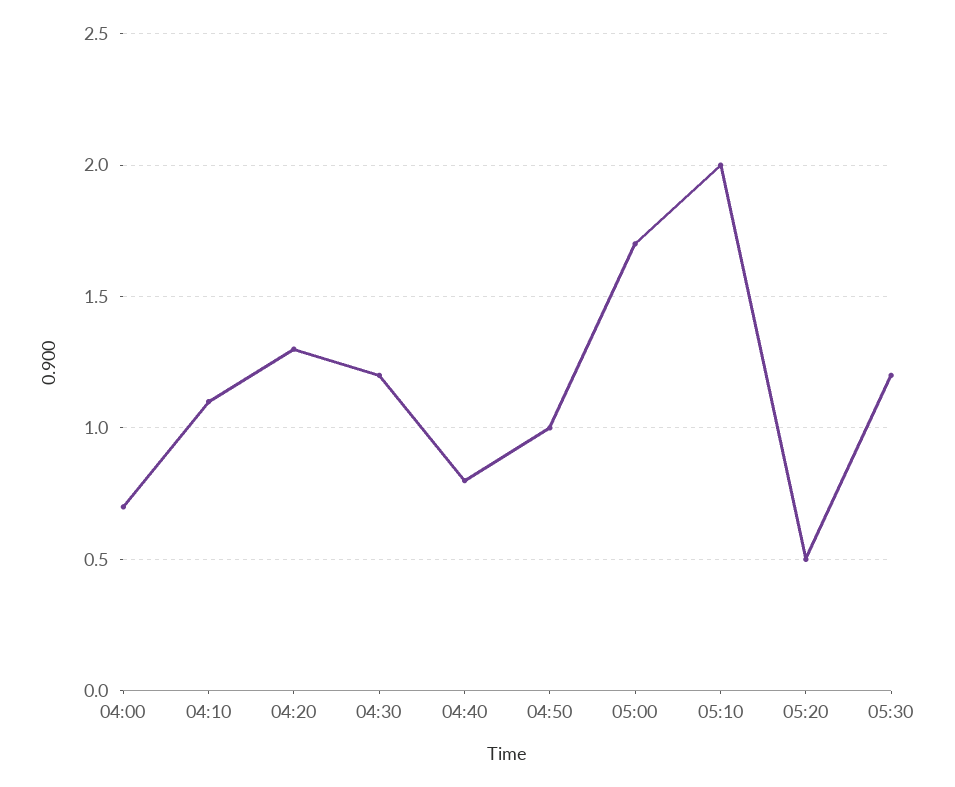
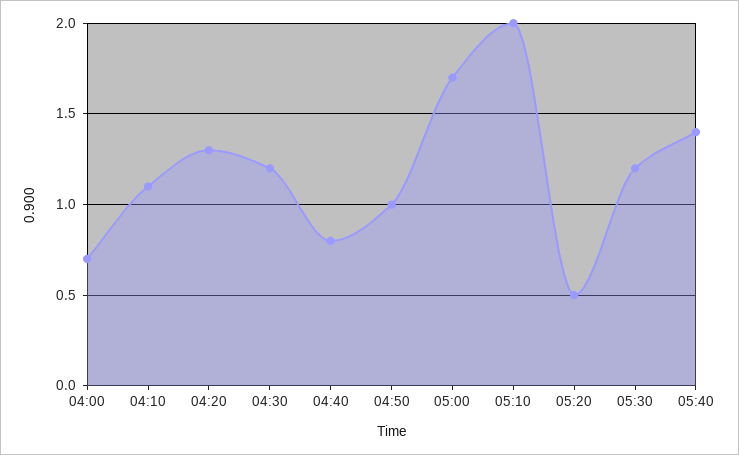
05:40: none -> 1.4

